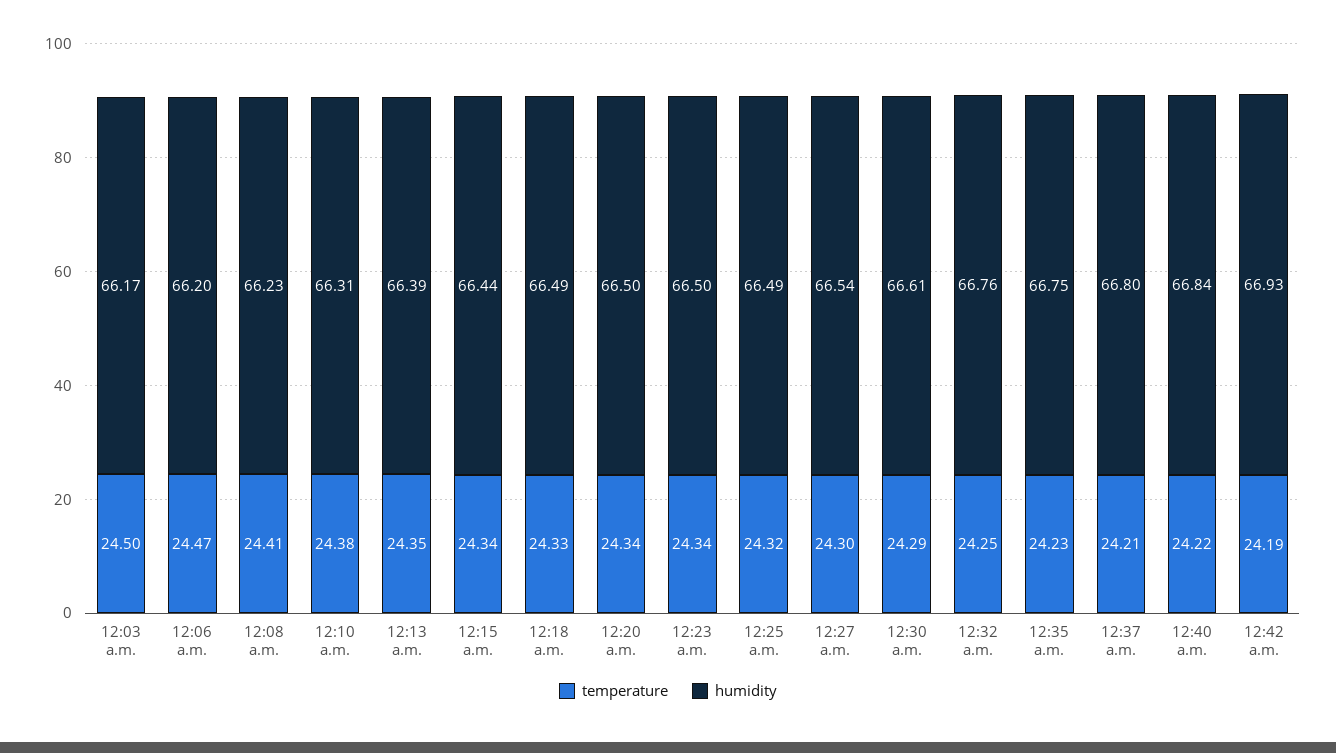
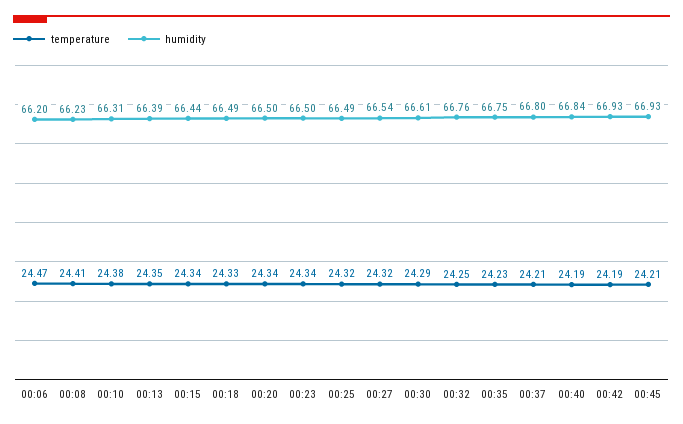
temperature, 12:03 a.m.: 24.5 -> none
humidity, 12:03 a.m.: 66.17 -> none
temperature, 12:27 a.m.: 24.3 -> 24.32
temperature, 12:40 a.m.: 24.22 -> 24.19
temperature, 00:45: none -> 24.21
humidity, 00:45: none -> 66.93

